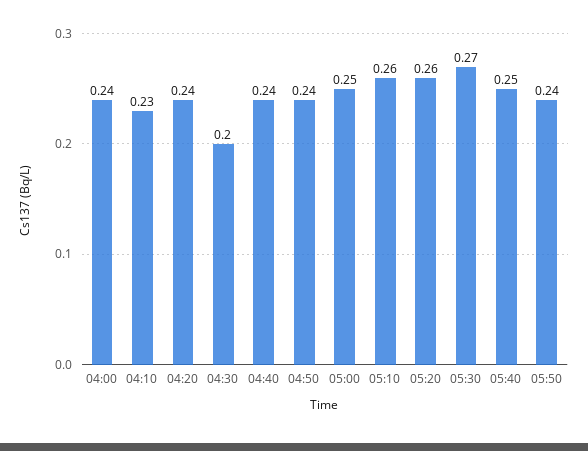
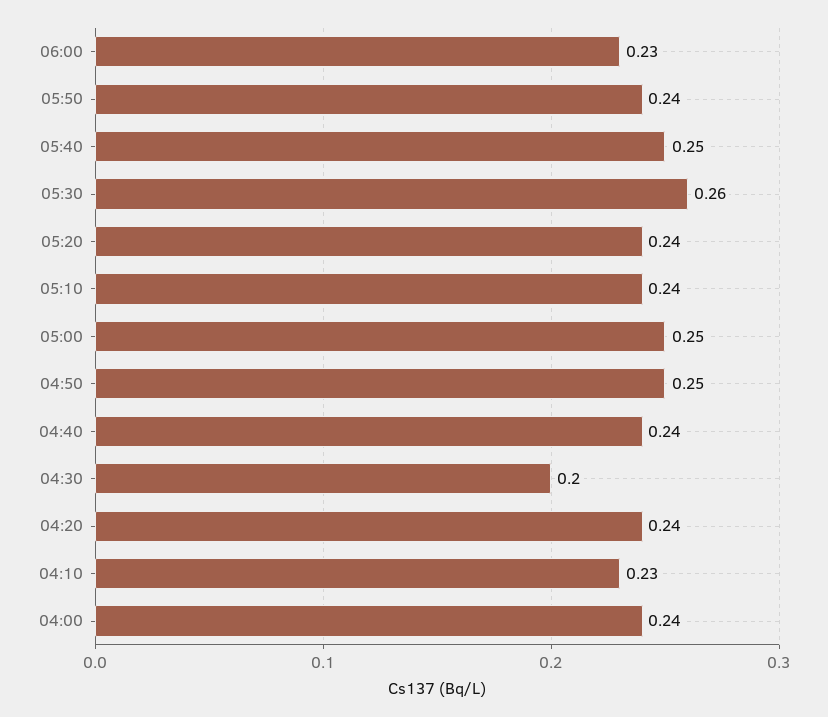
04:50: 0.24 -> 0.25
05:10: 0.26 -> 0.24
05:20: 0.26 -> 0.24
05:30: 0.27 -> 0.26
06:00: none -> 0.23

